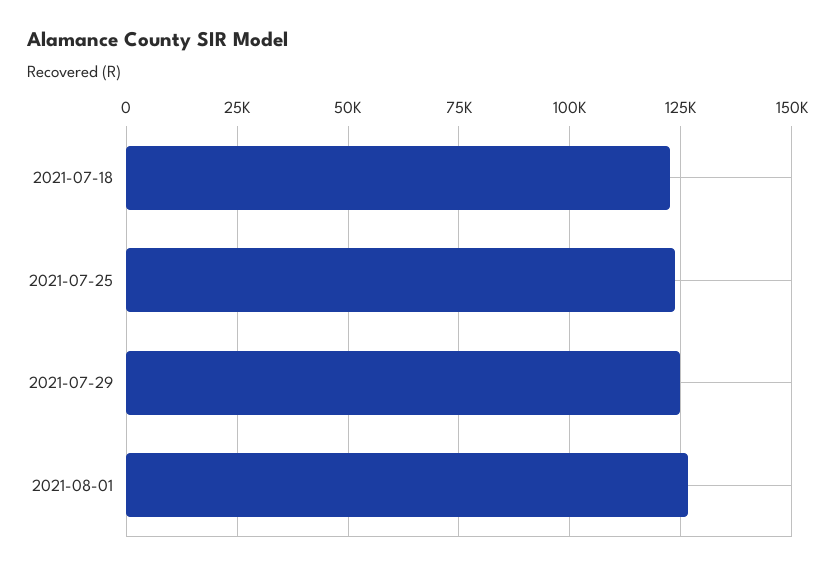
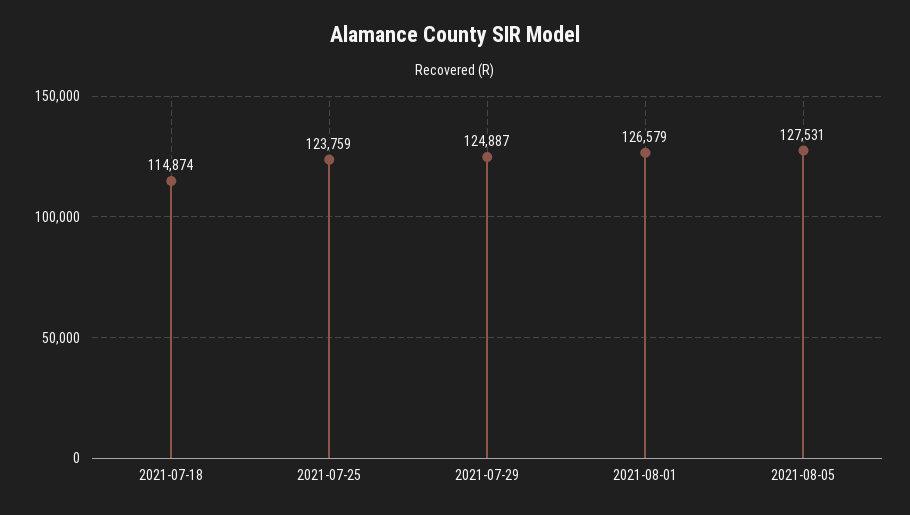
2021-07-18: 122500 -> 114874
2021-08-05: none -> 127531

